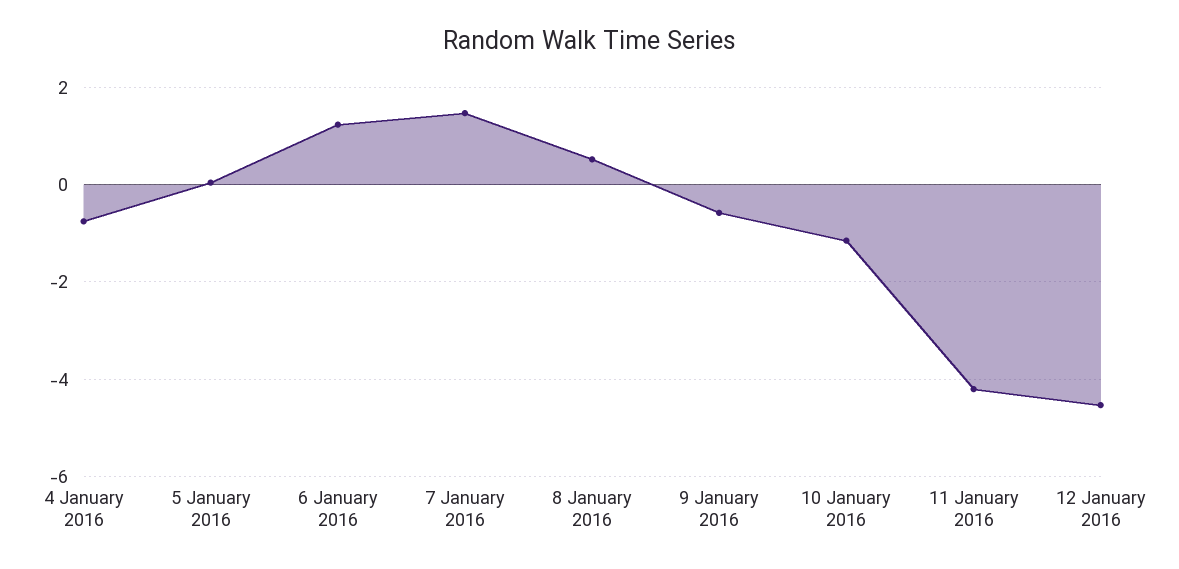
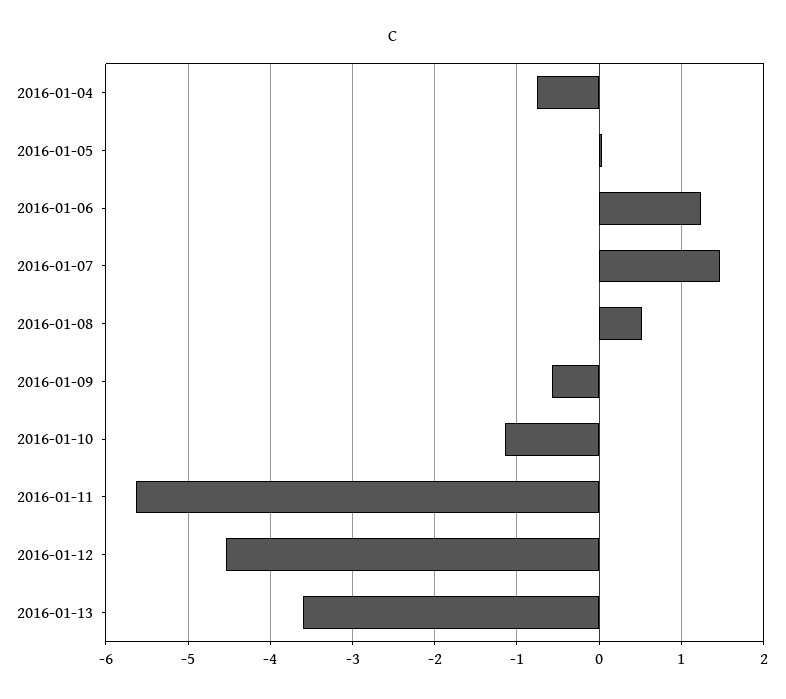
11 January 2016: -4.2 -> -5.6
2016-01-13: none -> -3.6

